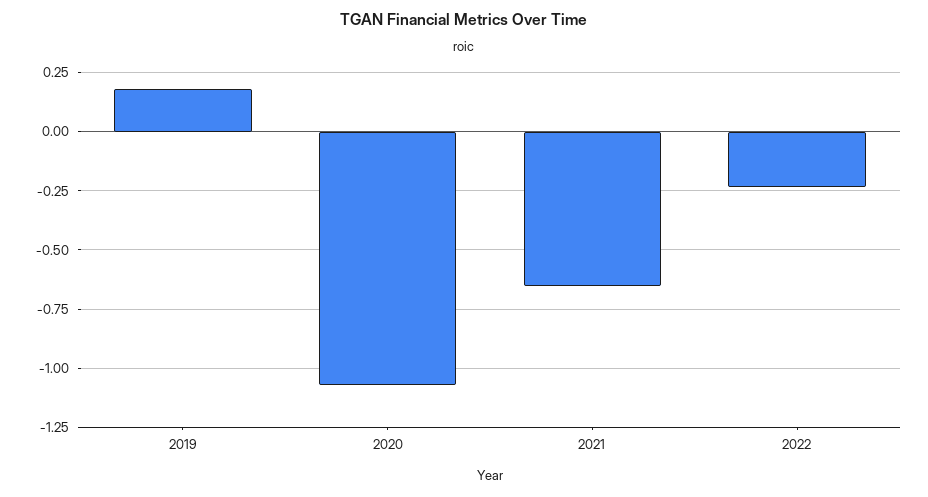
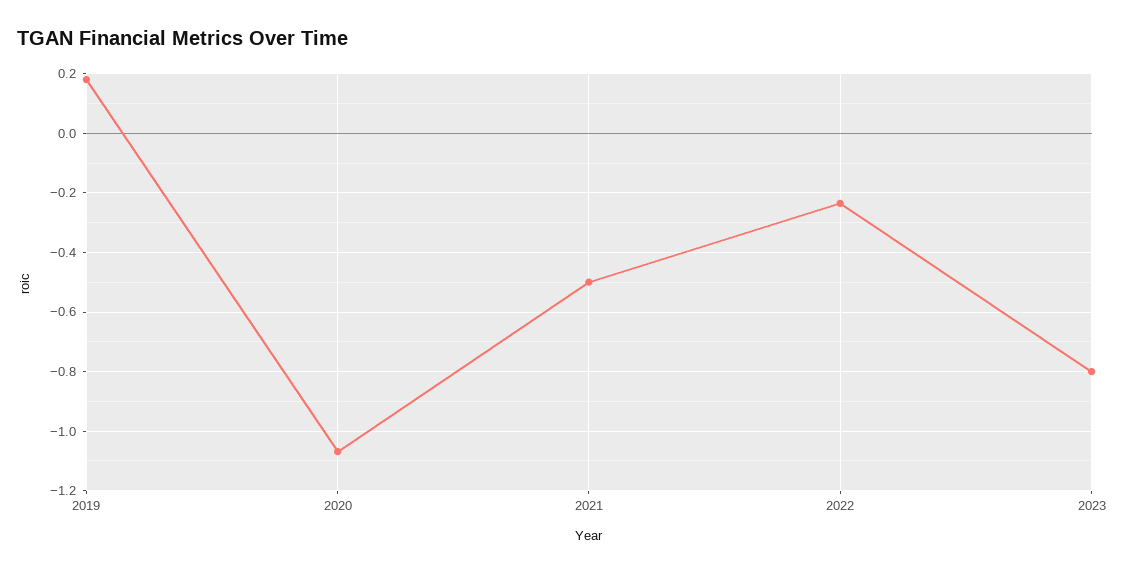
2021: -0.65 -> -0.5
2023: none -> -0.8

